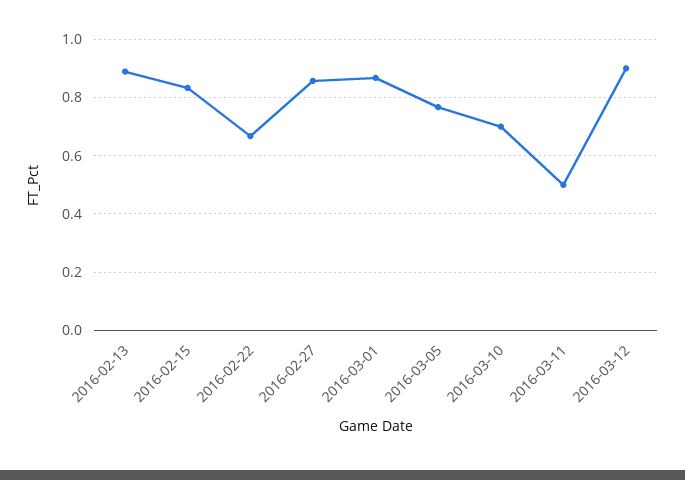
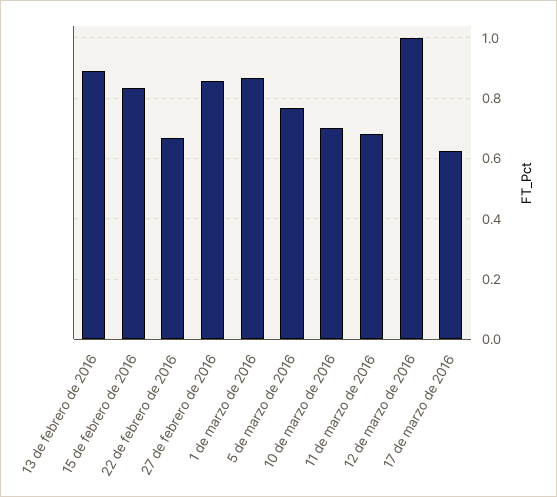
2016-03-11: 0.5 -> 0.68
2016-03-12: 0.9 -> 1
17 de marzo de 2016: none -> 0.62

